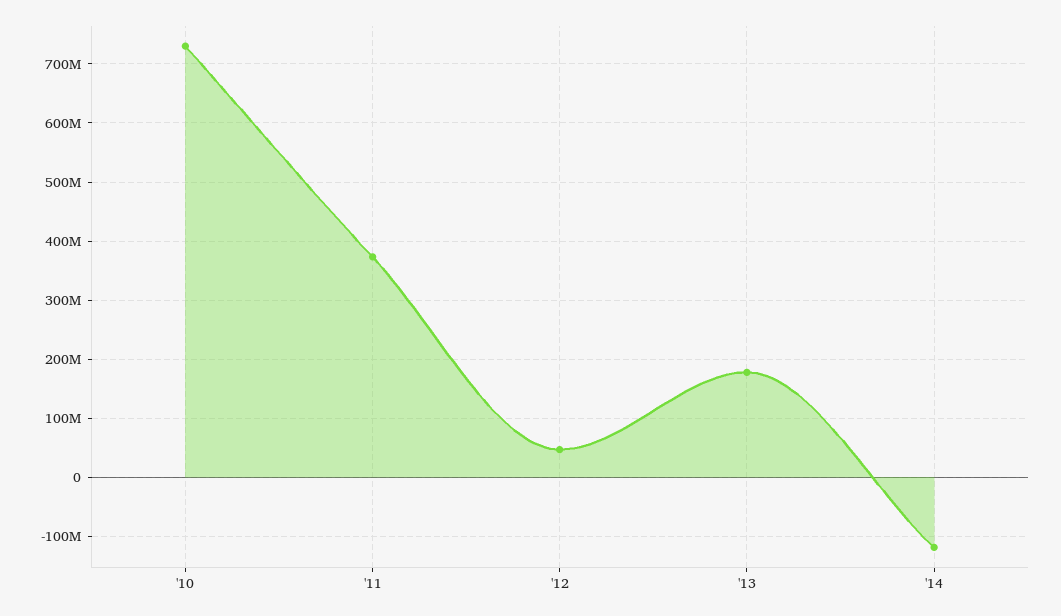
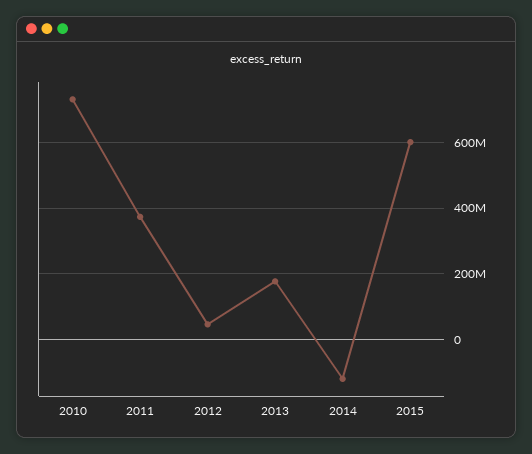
2015: none -> 600000000

